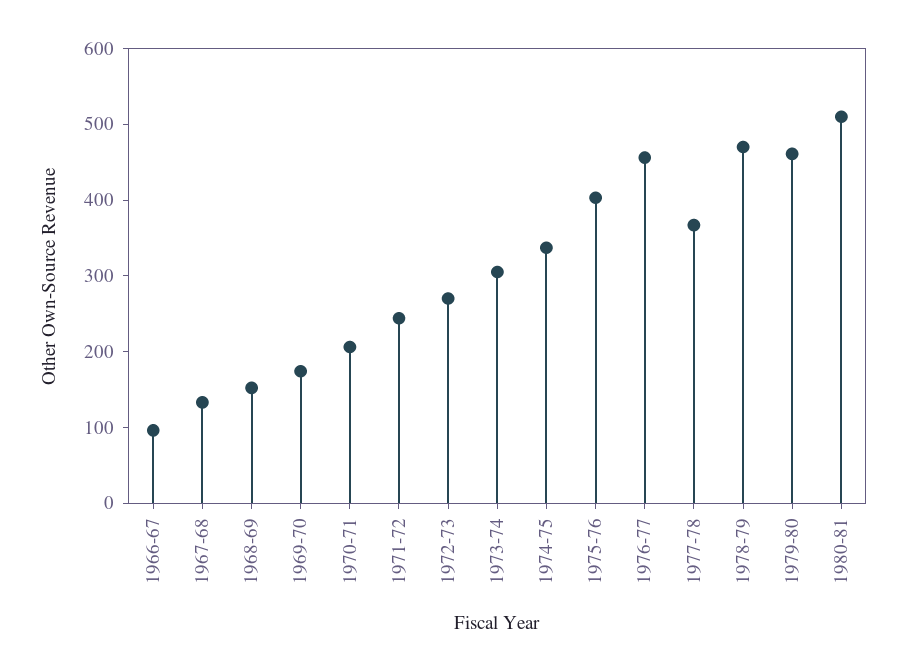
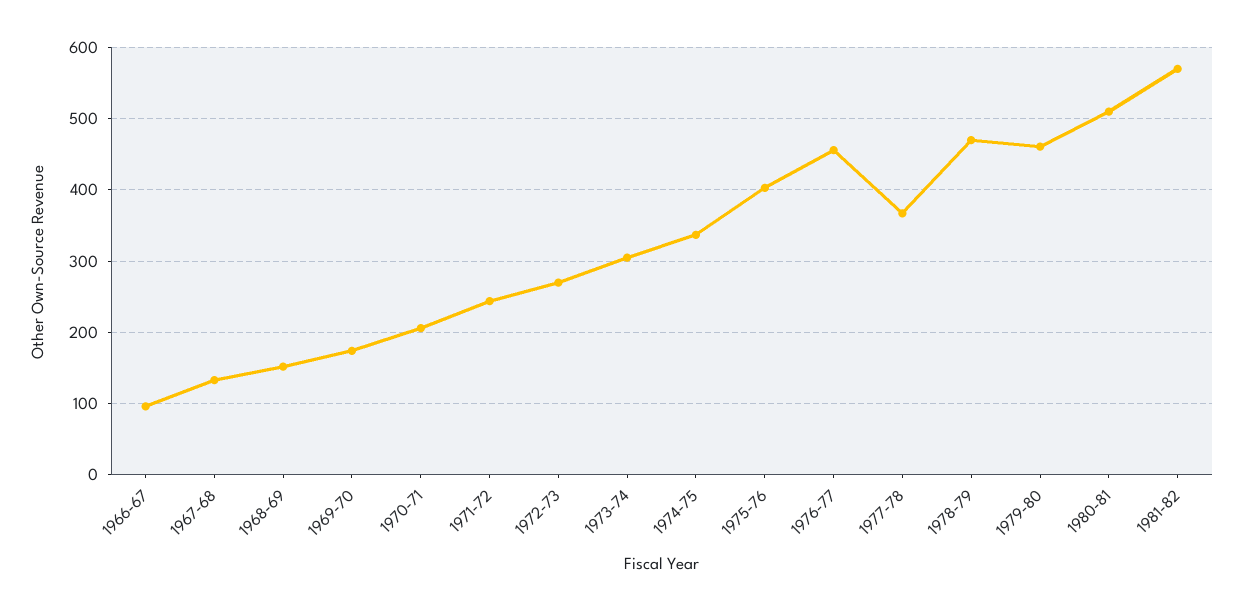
1981-82: none -> 570

